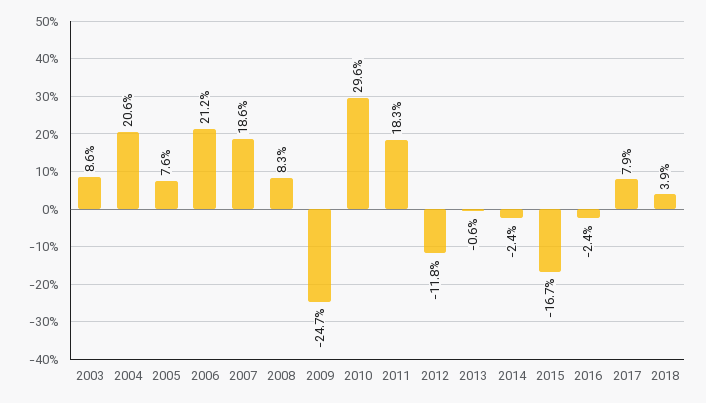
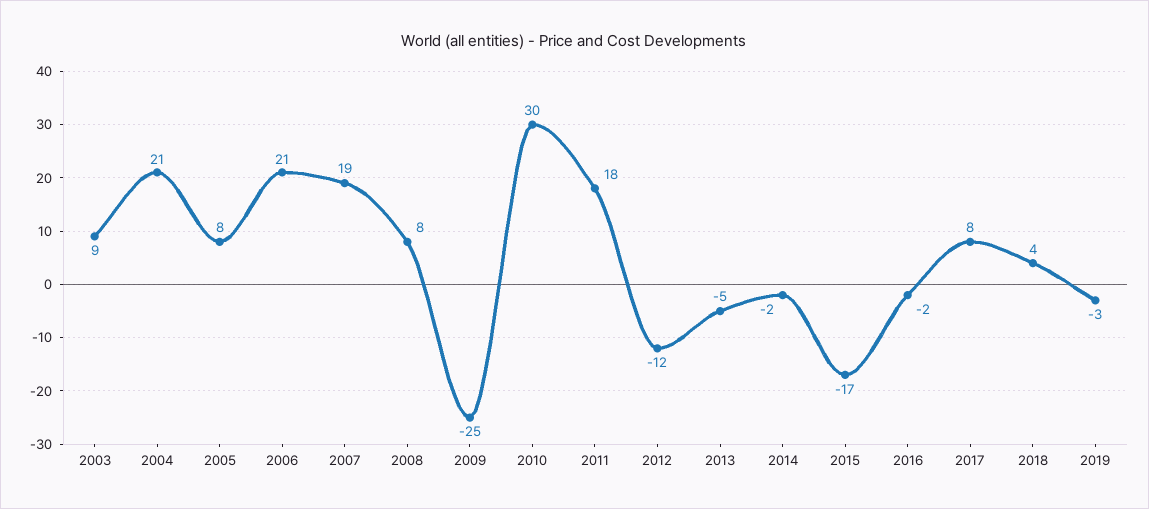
2013: -0.6 -> -5
2019: none -> -3

